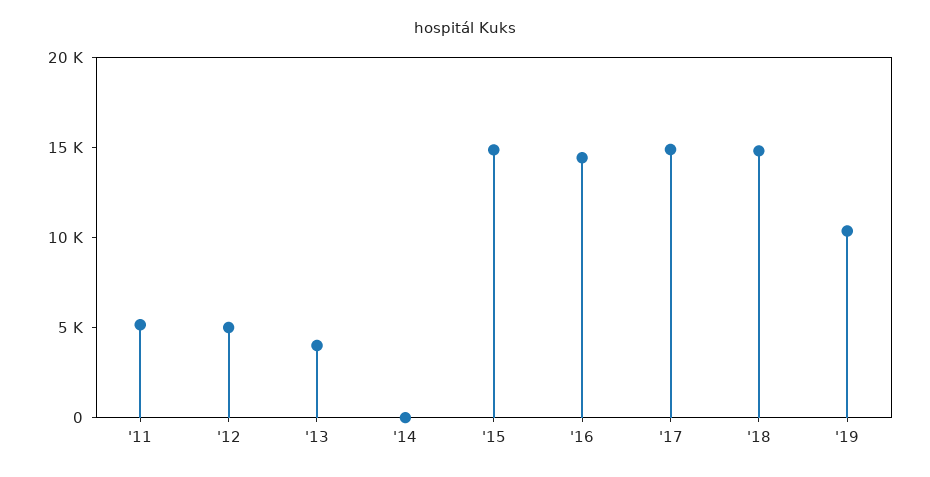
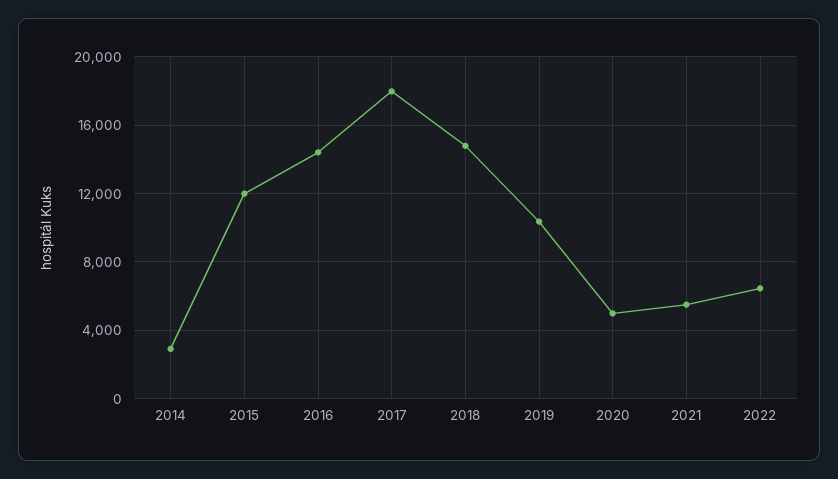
'11: 5000 -> none
'12: 5000 -> none
'13: 4000 -> none
'14: 0 -> 3000
'15: 15000 -> 12000
'17: 15000 -> 18000
2020: none -> 5000
2021: none -> 5500
2022: none -> 6500

